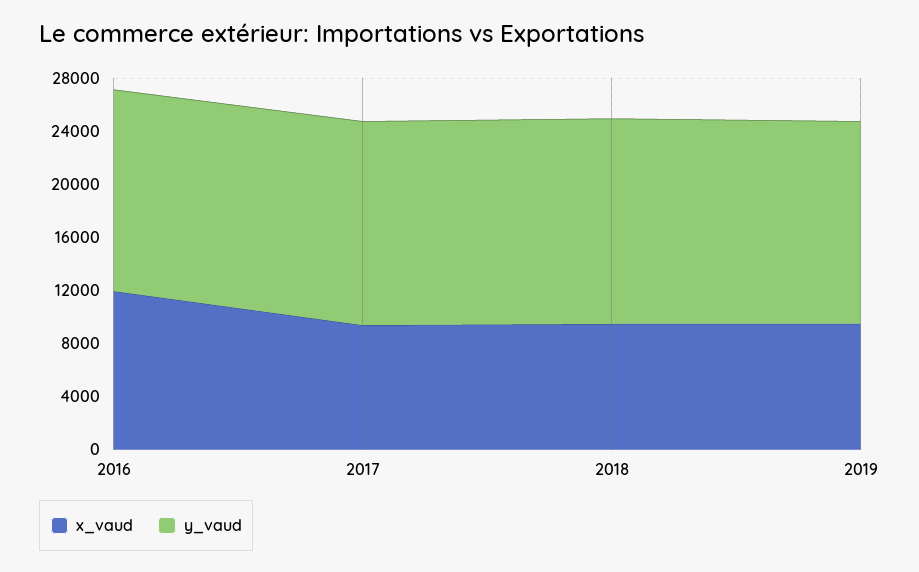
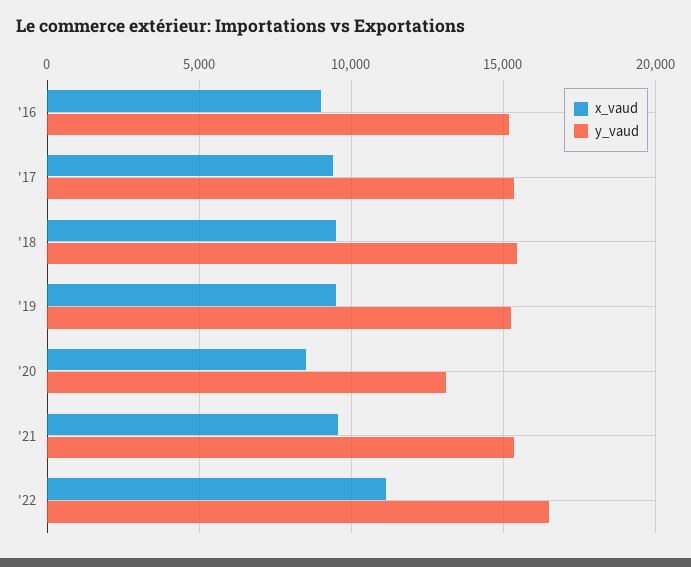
x_vaud, 2016: 12000 -> 9000
x_vaud, '20: none -> 8500
y_vaud, '20: none -> 13000
x_vaud, '21: none -> 9500
y_vaud, '21: none -> 15500
x_vaud, '22: none -> 11000
y_vaud, '22: none -> 16500

